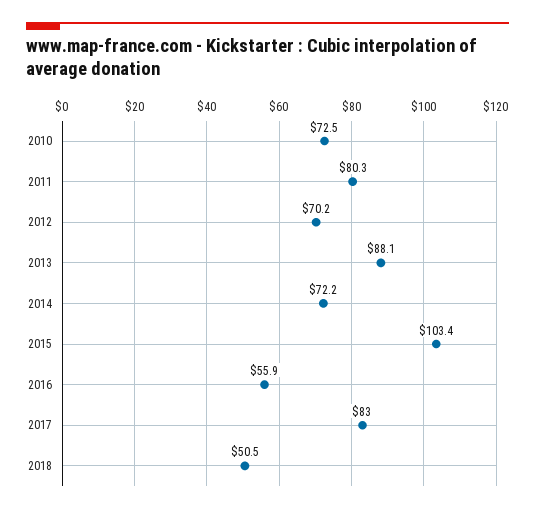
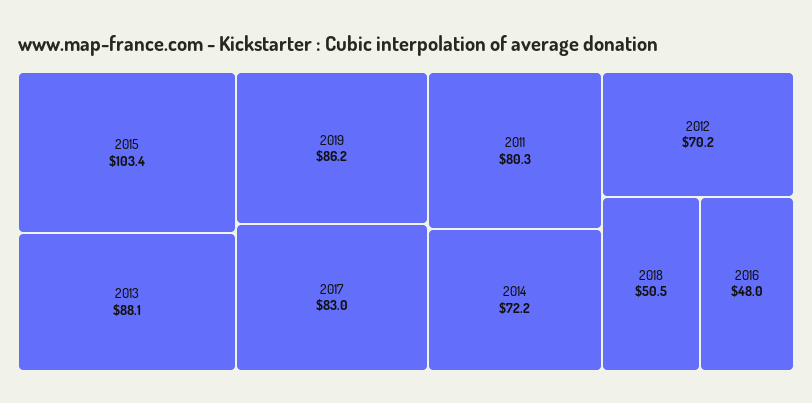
2010: 72.5 -> none
2016: 55.9 -> 48
2019: none -> 86.2

